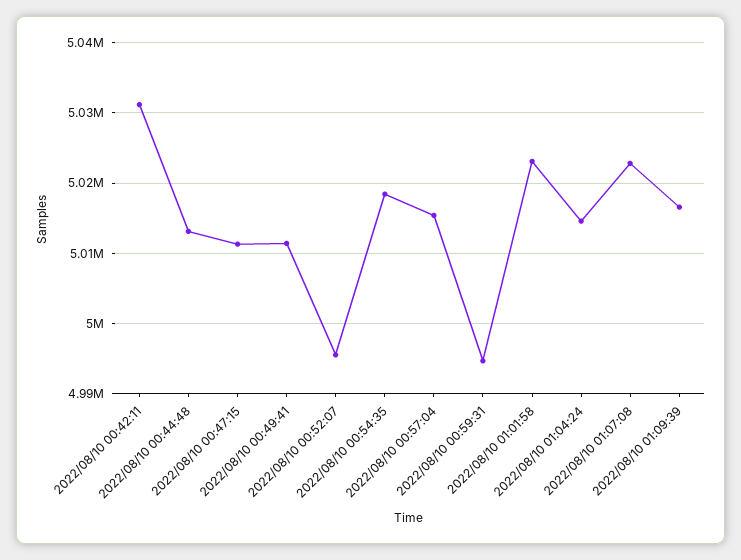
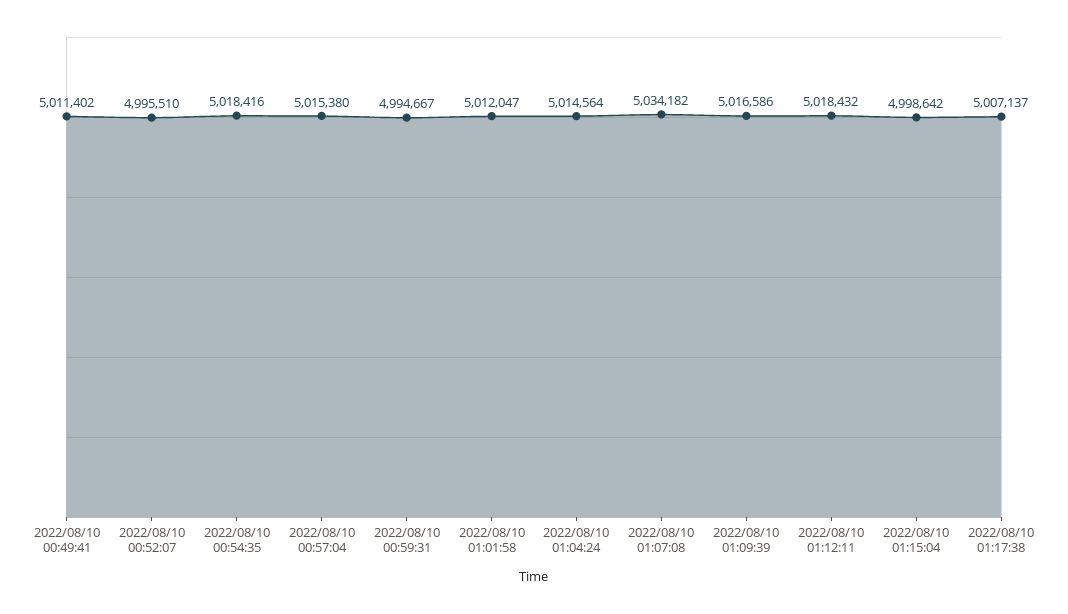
2022/08/10 00:42:11: 5031000 -> none
2022/08/10 00:44:48: 5013000 -> none
2022/08/10 00:47:15: 5011000 -> none
2022/08/10 01:01:58: 5023000 -> 5012047
2022/08/10 01:07:08: 5023000 -> 5034182
2022/08/10 01:12:11: none -> 5018432
2022/08/10 01:15:04: none -> 4998642
2022/08/10 01:17:38: none -> 5007137

